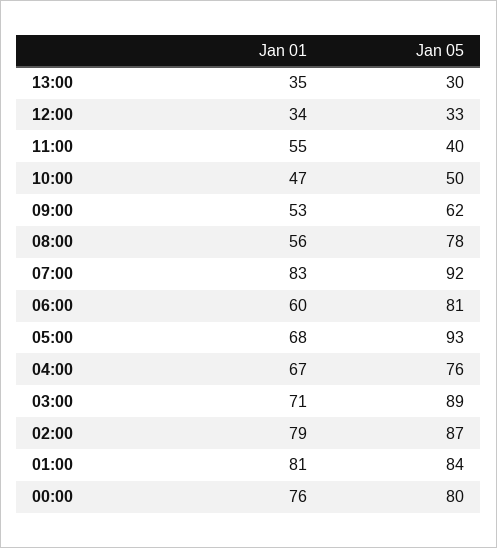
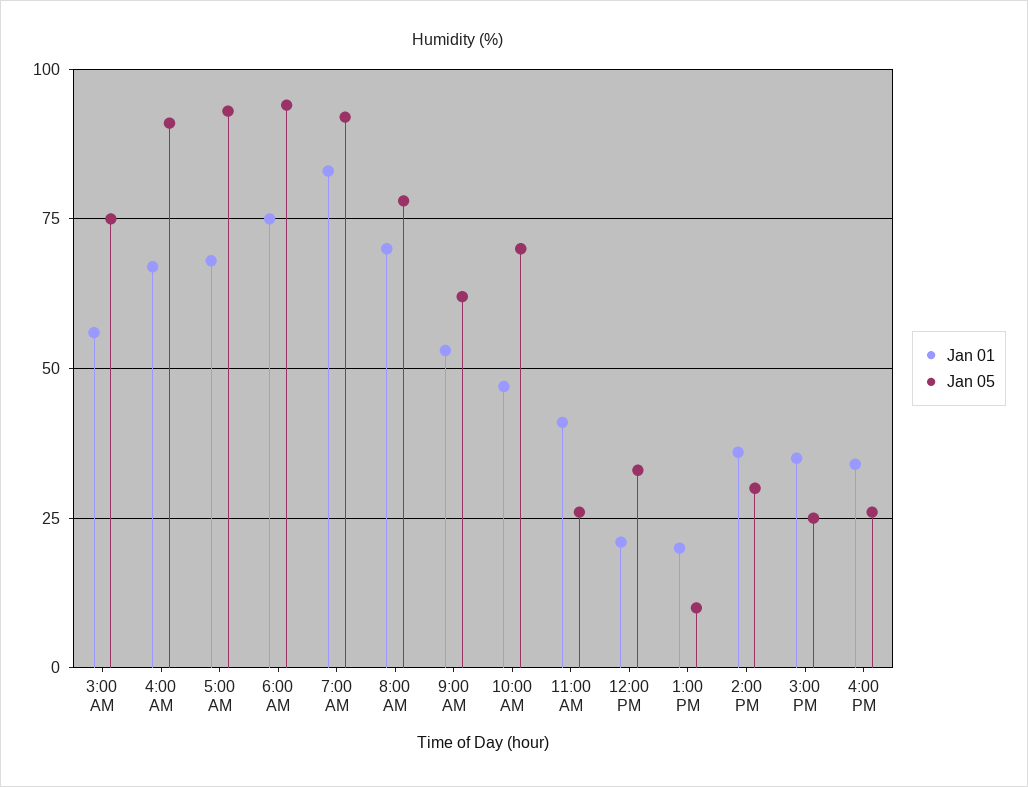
Jan 01, 13:00: 35 -> 20
Jan 05, 13:00: 30 -> 10
Jan 01, 12:00: 34 -> 20
Jan 01, 11:00: 55 -> 40
Jan 05, 11:00: 40 -> 25
Jan 05, 10:00: 50 -> 70
Jan 01, 08:00: 56 -> 70
Jan 01, 06:00: 60 -> 75
Jan 05, 06:00: 81 -> 95
Jan 05, 04:00: 76 -> 90
Jan 01, 03:00: 71 -> 55
Jan 05, 03:00: 89 -> 75
Jan 01, 02:00: 79 -> none
Jan 05, 02:00: 87 -> none
Jan 01, 01:00: 81 -> none
Jan 05, 01:00: 84 -> none
Jan 01, 00:00: 76 -> none
Jan 05, 00:00: 80 -> none
Jan 01, 2:00 PM: none -> 35
Jan 05, 2:00 PM: none -> 30
Jan 01, 3:00 PM: none -> 35
Jan 05, 3:00 PM: none -> 25
Jan 01, 4:00 PM: none -> 35
Jan 05, 4:00 PM: none -> 25

